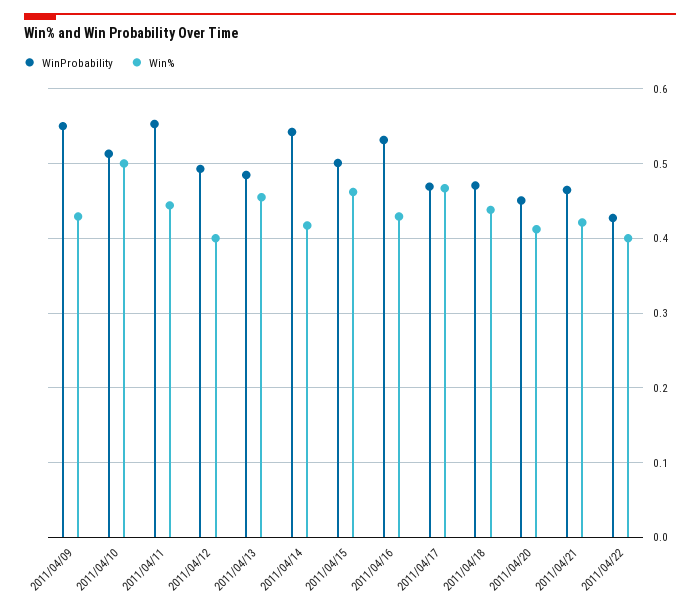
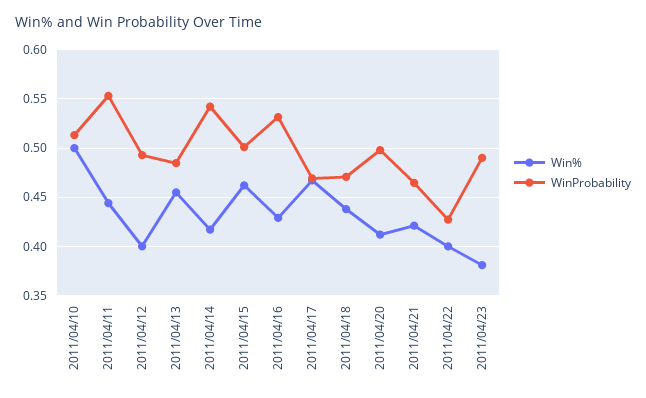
WinProbability, 2011/04/09: 0.55 -> none
Win%, 2011/04/09: 0.43 -> none
WinProbability, 2011/04/20: 0.45 -> 0.5
Win%, 2011/04/23: none -> 0.38
WinProbability, 2011/04/23: none -> 0.49

